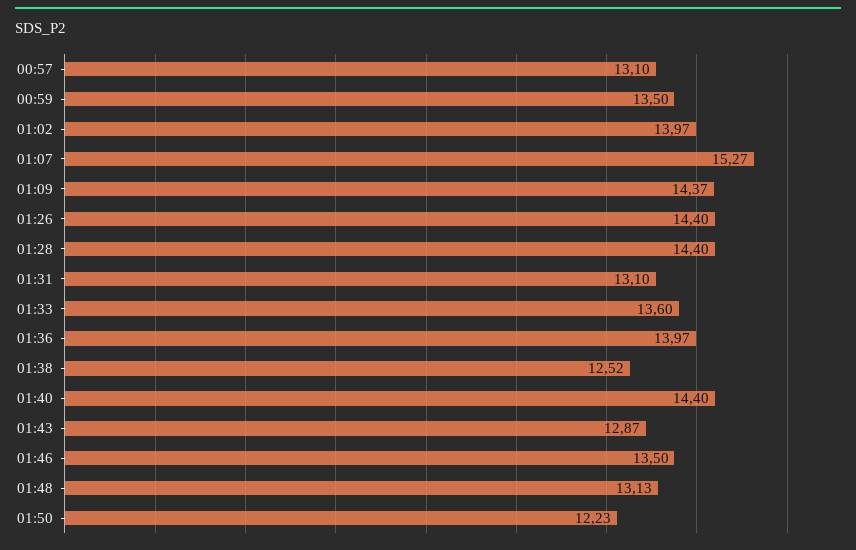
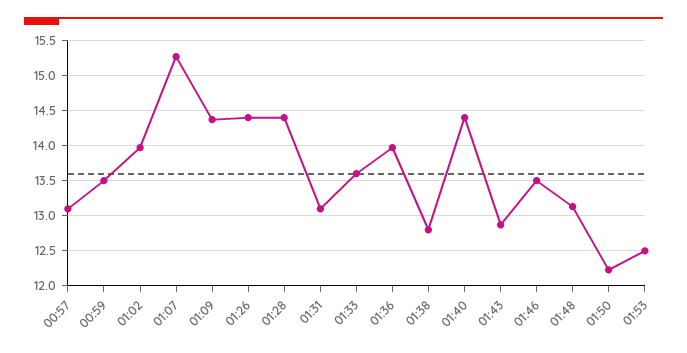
01:38: 12.52 -> 12.8
01:53: none -> 12.5

